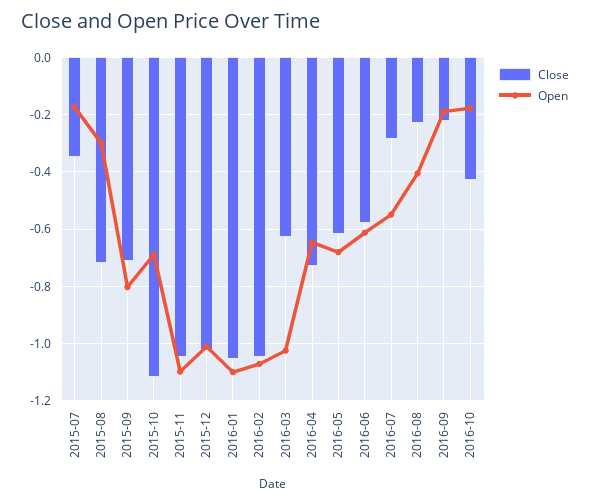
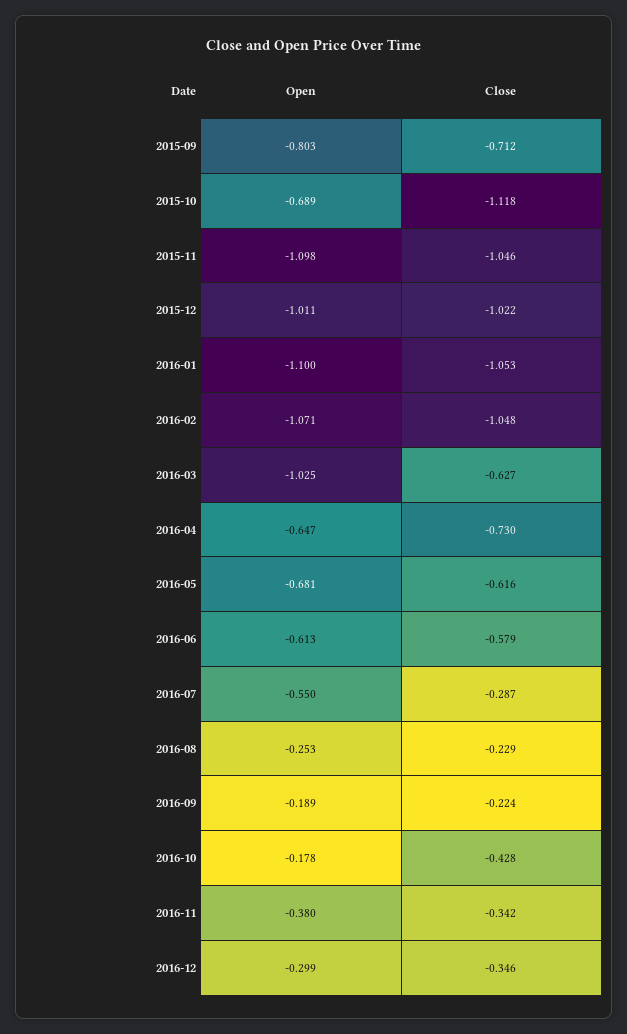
Close, 2015-07: -0.35 -> none
Open, 2015-07: -0.175 -> none
Close, 2015-08: -0.725 -> none
Open, 2015-08: -0.3 -> none
Open, 2016-08: -0.4 -> -0.253
Open, 2016-11: none -> -0.38
Close, 2016-11: none -> -0.342
Open, 2016-12: none -> -0.299
Close, 2016-12: none -> -0.346

